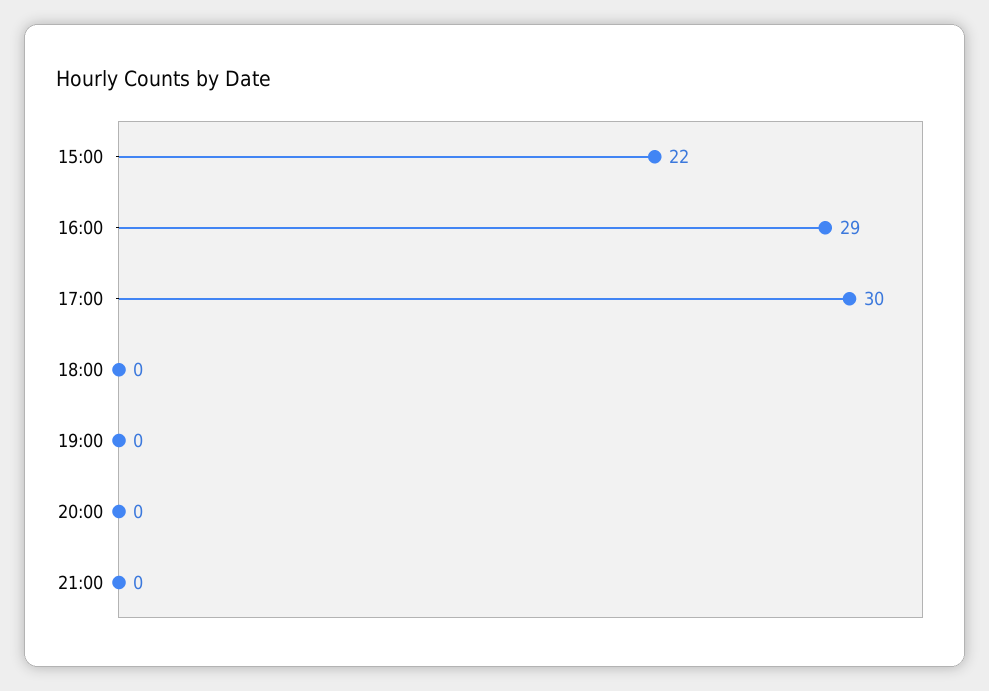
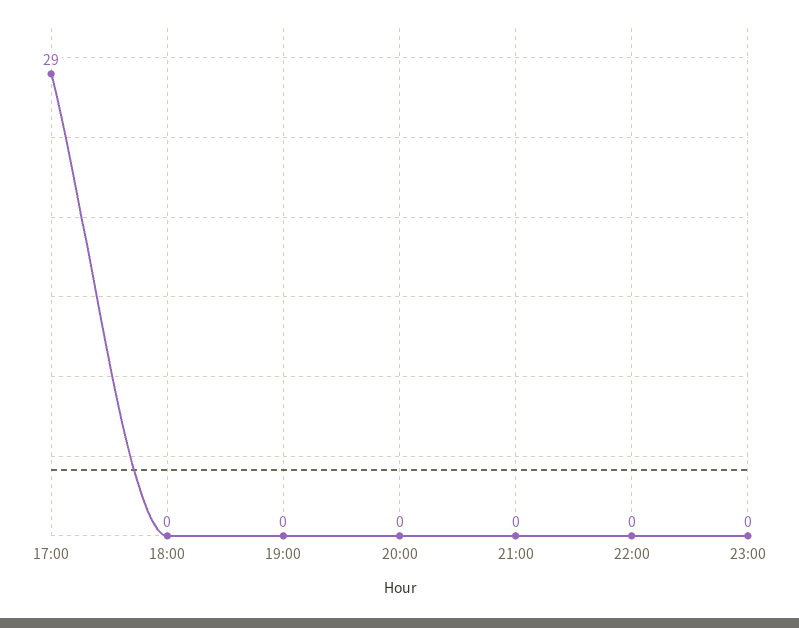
15:00: 22 -> none
16:00: 29 -> none
17:00: 30 -> 29
22:00: none -> 0
23:00: none -> 0

